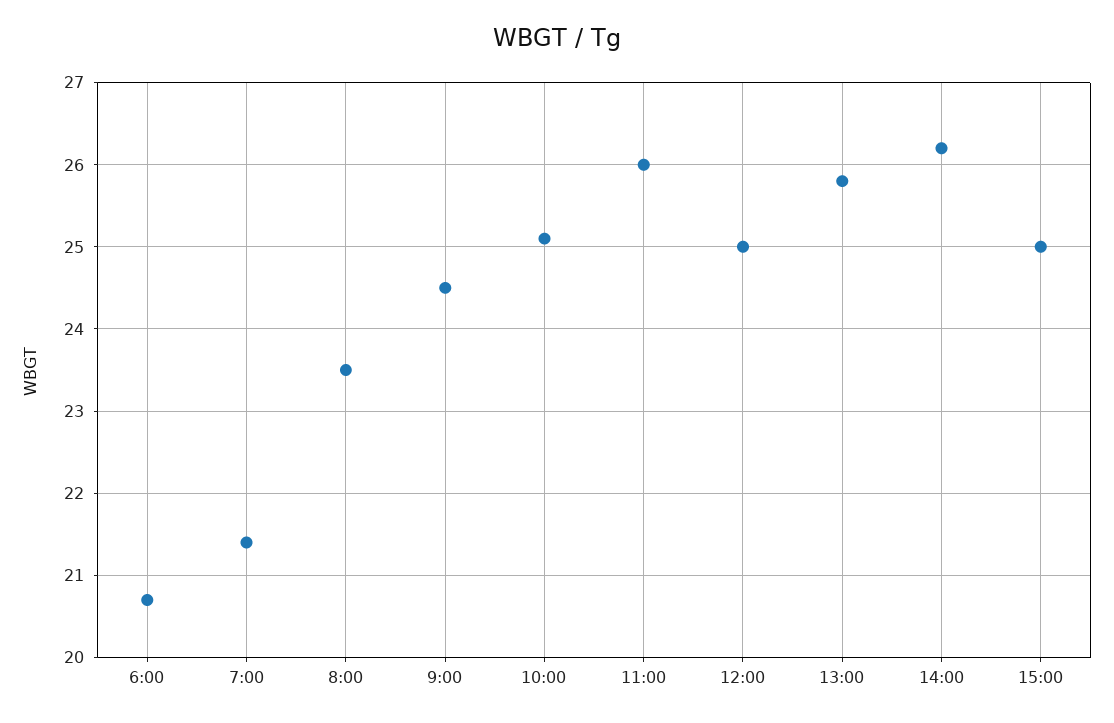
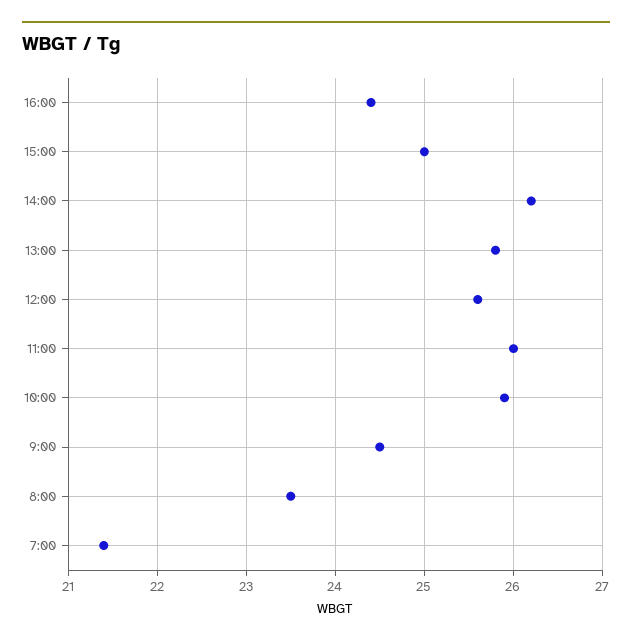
6:00: 20.7 -> none
10:00: 25.1 -> 25.9
12:00: 25 -> 25.6
16:00: none -> 24.4

